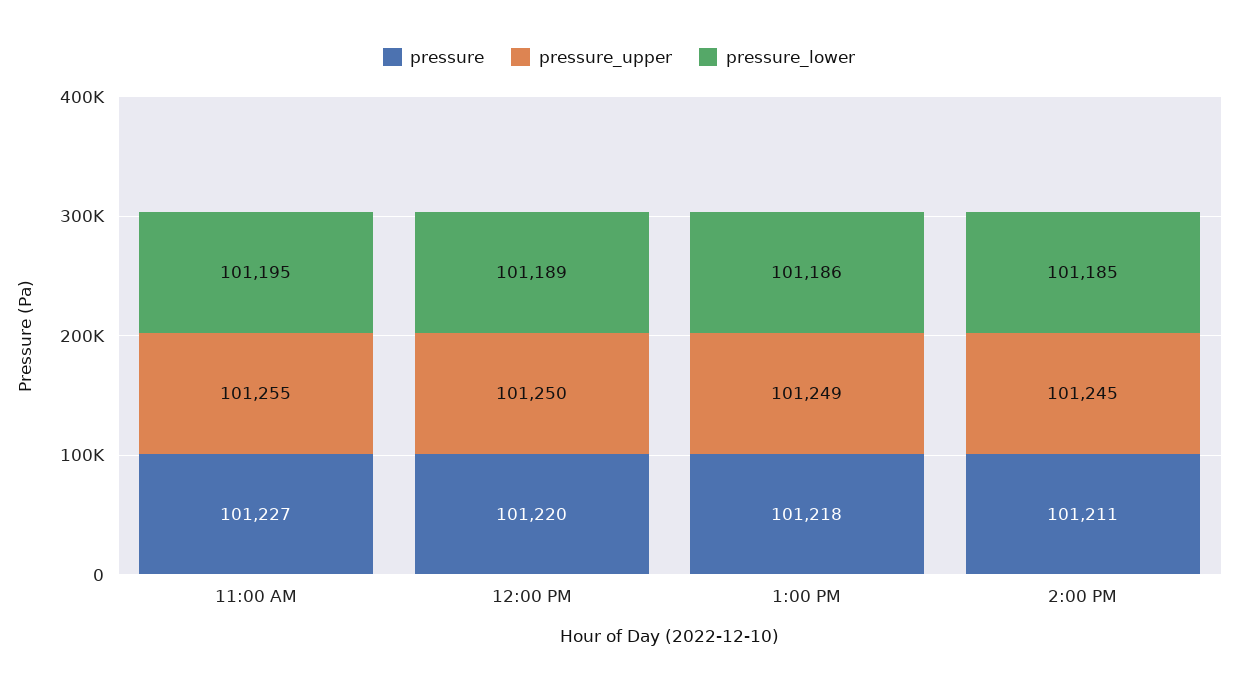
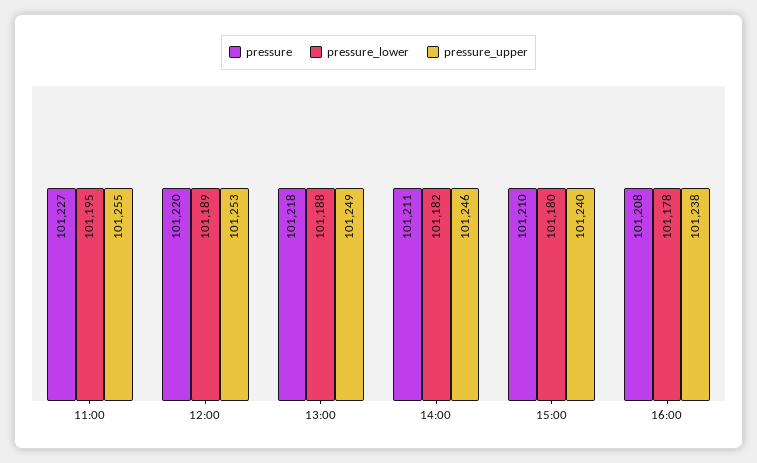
pressure_upper, 12:00 PM: 101250 -> 101253
pressure_lower, 1:00 PM: 101186 -> 101188
pressure_upper, 2:00 PM: 101245 -> 101246
pressure_lower, 2:00 PM: 101185 -> 101182
pressure, 15:00: none -> 101210
pressure_lower, 15:00: none -> 101180
pressure_upper, 15:00: none -> 101240
pressure, 16:00: none -> 101208
pressure_lower, 16:00: none -> 101178
pressure_upper, 16:00: none -> 101238

